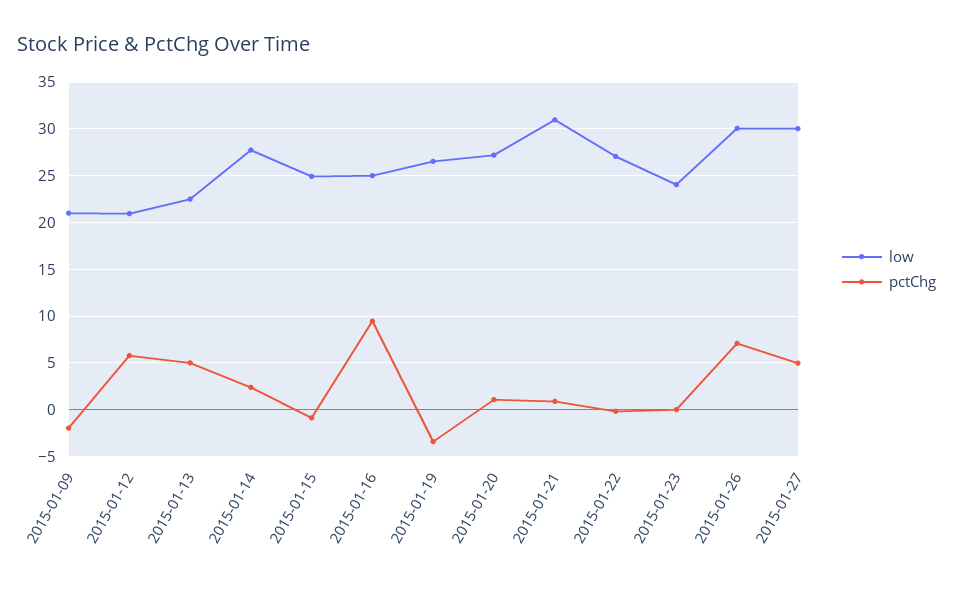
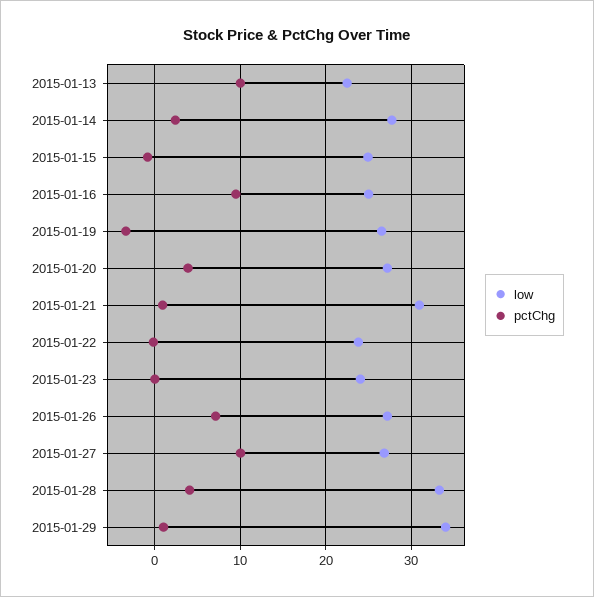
low, 2015-01-09: 21 -> none
pctChg, 2015-01-09: -2 -> none
low, 2015-01-12: 21 -> none
pctChg, 2015-01-12: 6 -> none
pctChg, 2015-01-13: 5 -> 10
pctChg, 2015-01-20: 1 -> 4
low, 2015-01-22: 27 -> 24
low, 2015-01-26: 30 -> 27
low, 2015-01-27: 30 -> 27
pctChg, 2015-01-27: 5 -> 10
low, 2015-01-28: none -> 33
pctChg, 2015-01-28: none -> 4
low, 2015-01-29: none -> 34
pctChg, 2015-01-29: none -> 1

